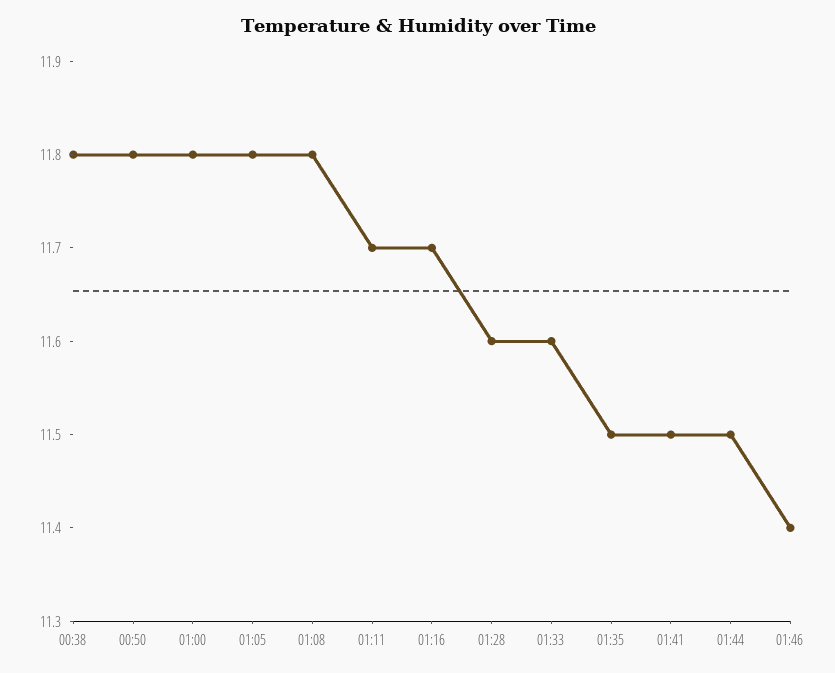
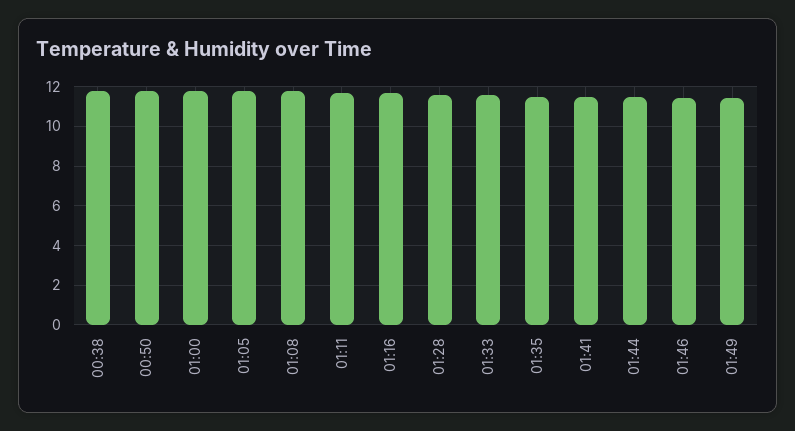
01:49: none -> 11.5

